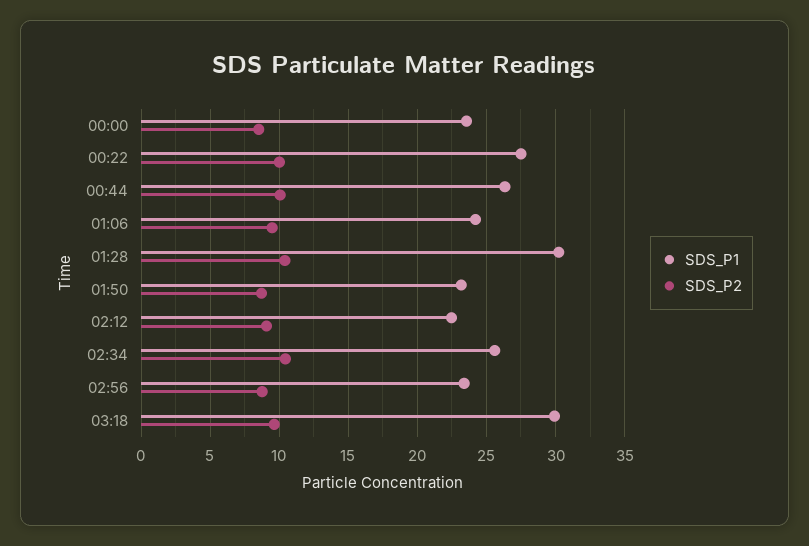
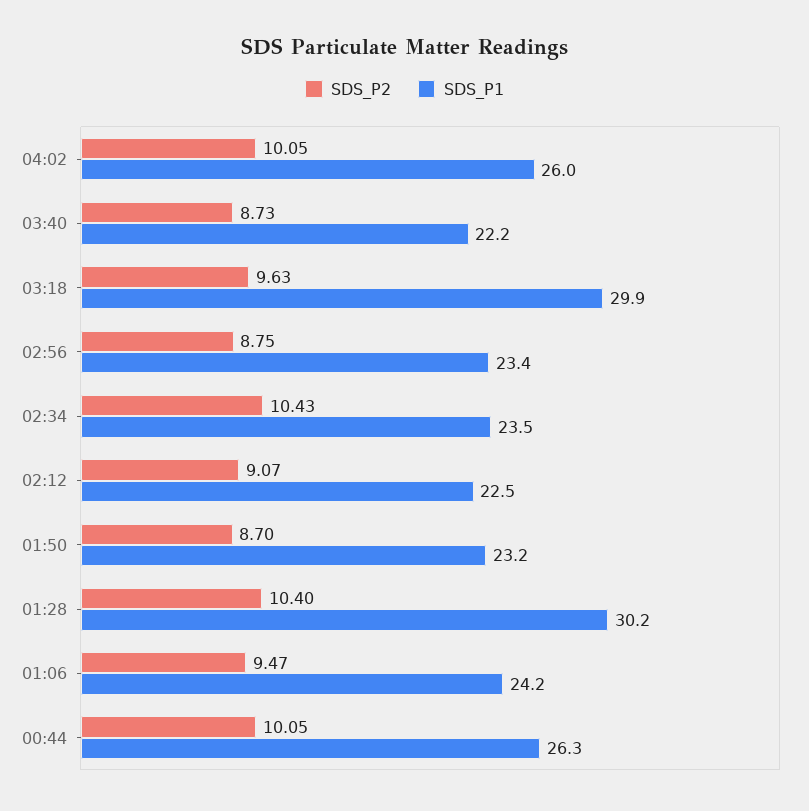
SDS_P1, 00:00: 23.5 -> none
SDS_P2, 00:00: 8.5 -> none
SDS_P1, 00:22: 27.5 -> none
SDS_P2, 00:22: 10 -> none
SDS_P1, 02:34: 25.5 -> 23.5
SDS_P2, 04:02: none -> 10.05
SDS_P1, 04:02: none -> 26
SDS_P2, 03:40: none -> 8.73
SDS_P1, 03:40: none -> 22.2

